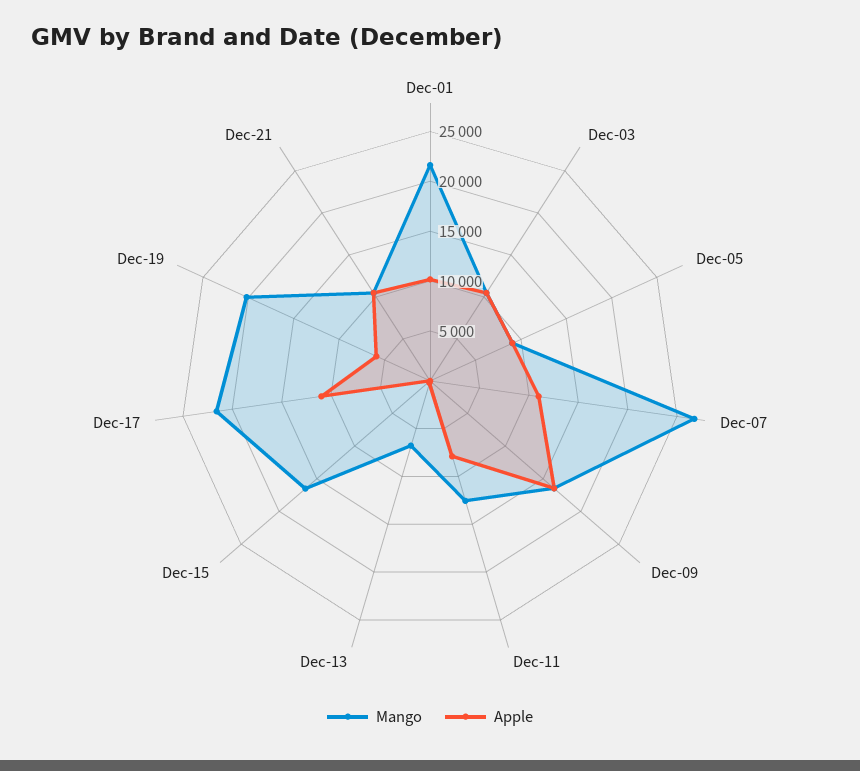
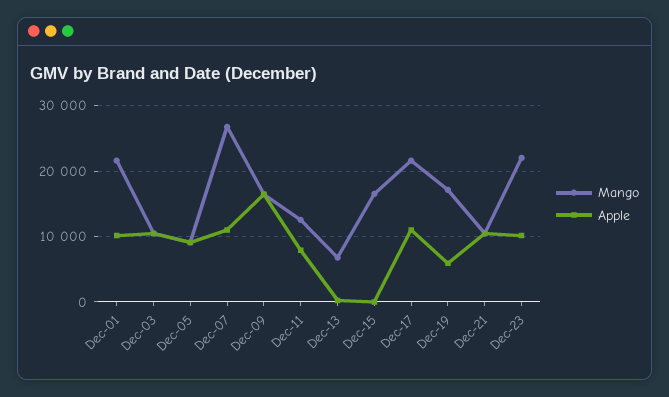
Mango, Dec-19: 20000 -> 17000
Mango, Dec-23: none -> 22000
Apple, Dec-23: none -> 10000

